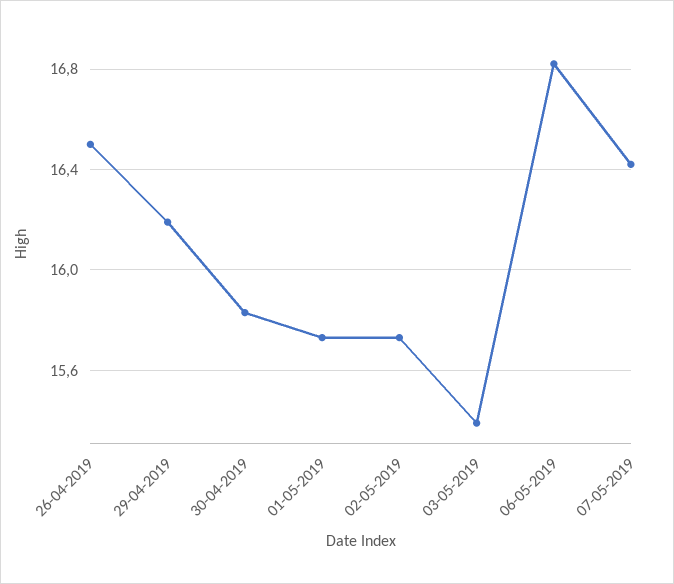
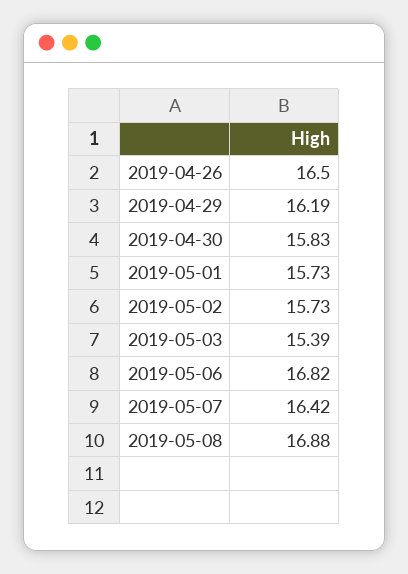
2019-05-08: none -> 16.88

